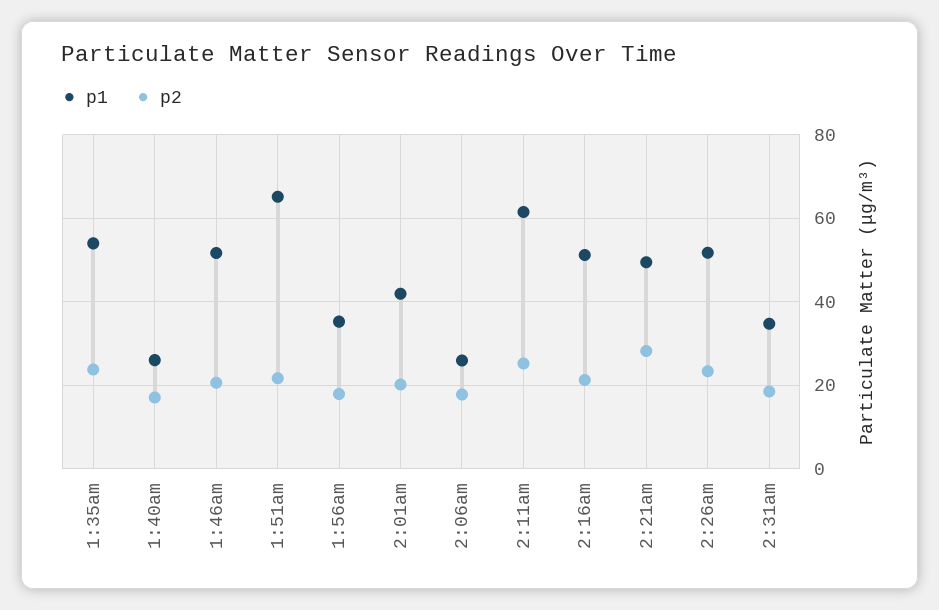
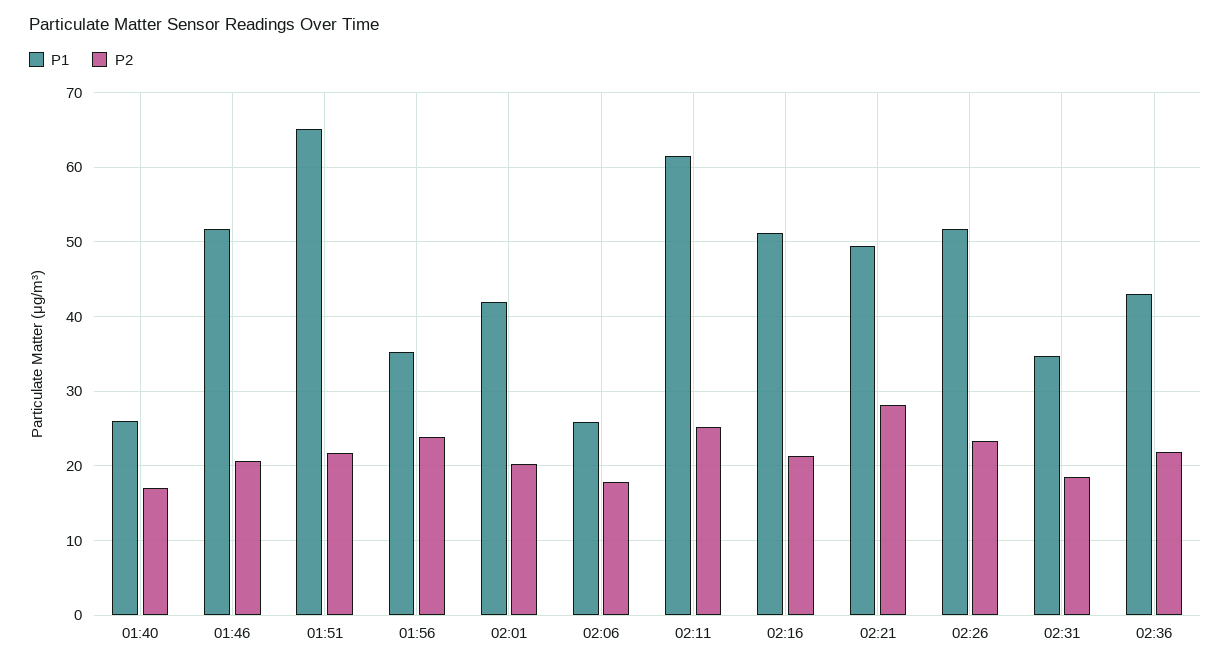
p1, 1:35am: 54 -> none
p2, 1:35am: 24 -> none
p2, 1:56am: 18 -> 24
p1, 02:36: none -> 43
p2, 02:36: none -> 22

